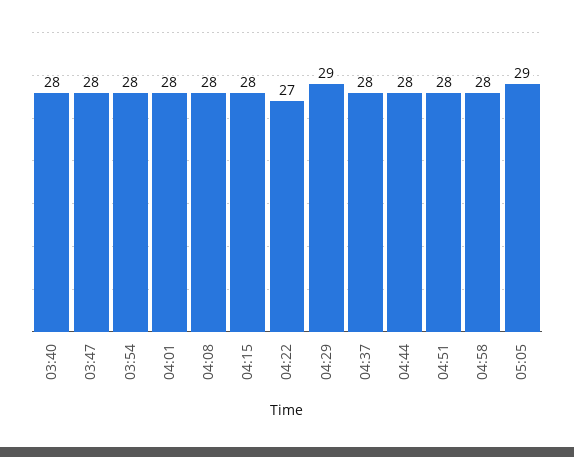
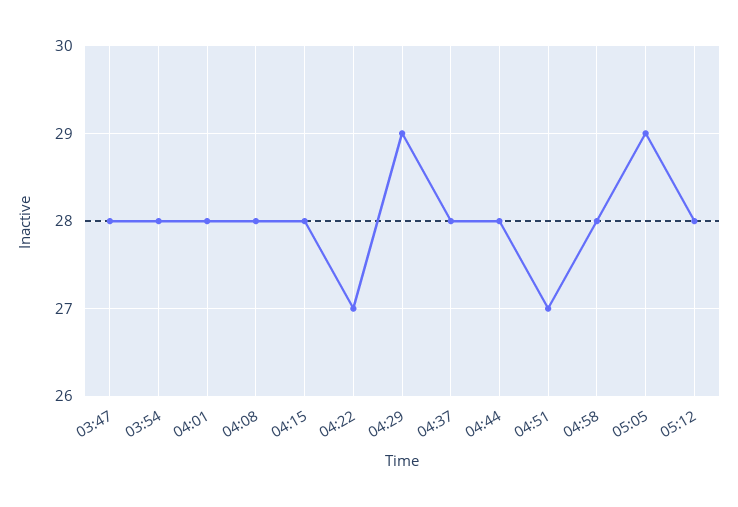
03:40: 28 -> none
04:51: 28 -> 27
05:12: none -> 28

